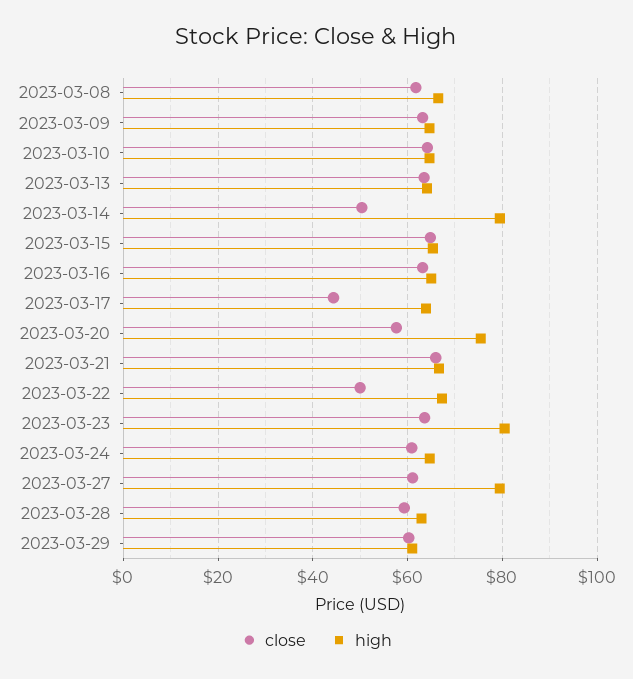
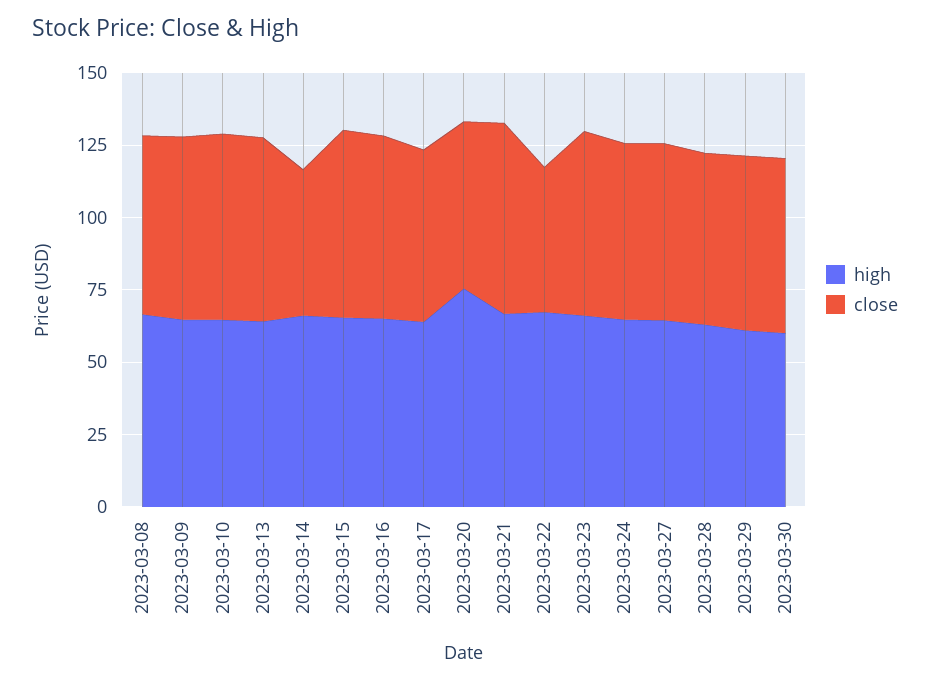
high, 2023-03-14: 80 -> 65
close, 2023-03-17: 44 -> 60
high, 2023-03-23: 80 -> 65
high, 2023-03-27: 80 -> 65
high, 2023-03-30: none -> 60
close, 2023-03-30: none -> 60

